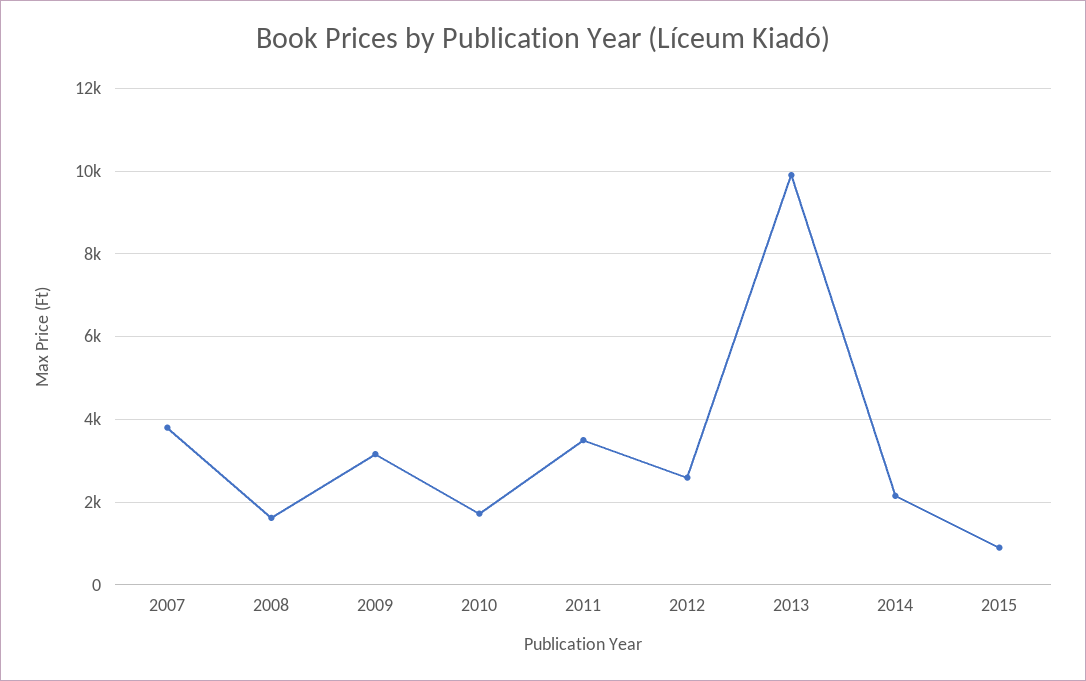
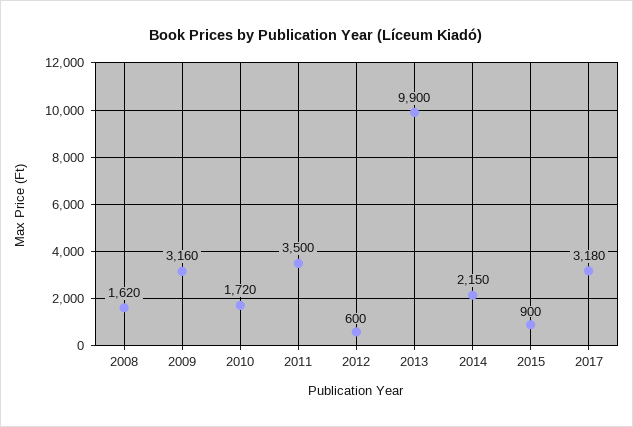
2007: 3800 -> none
2012: 2600 -> 600
2017: none -> 3180

